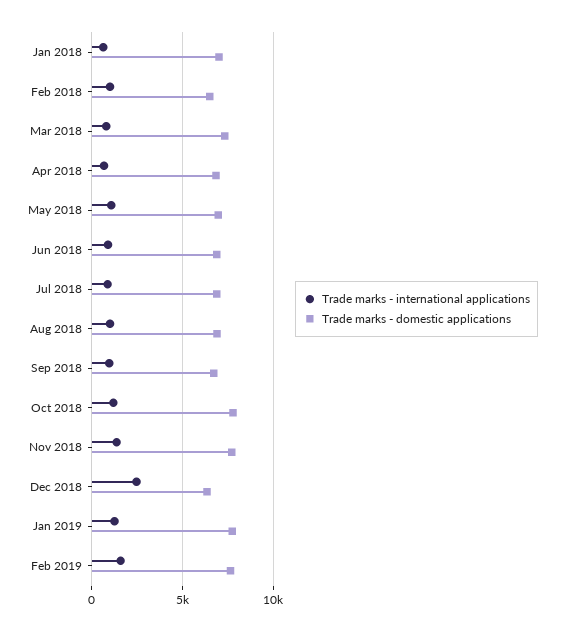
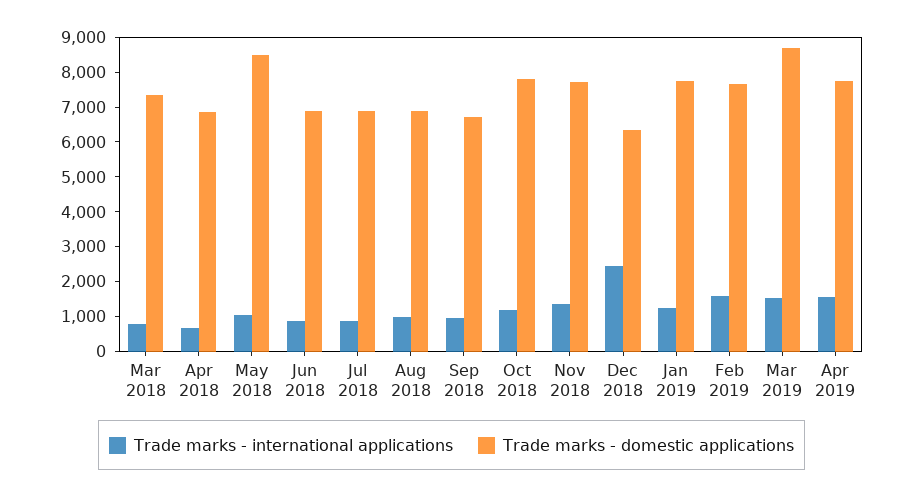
Trade marks - international applications, Jan 2018: 500 -> none
Trade marks - domestic applications, Jan 2018: 7000 -> none
Trade marks - international applications, Feb 2018: 1000 -> none
Trade marks - domestic applications, Feb 2018: 6500 -> none
Trade marks - domestic applications, May 2018: 7000 -> 8500
Trade marks - international applications, Mar 2019: none -> 1500
Trade marks - domestic applications, Mar 2019: none -> 8750
Trade marks - international applications, Apr 2019: none -> 1500
Trade marks - domestic applications, Apr 2019: none -> 7750

